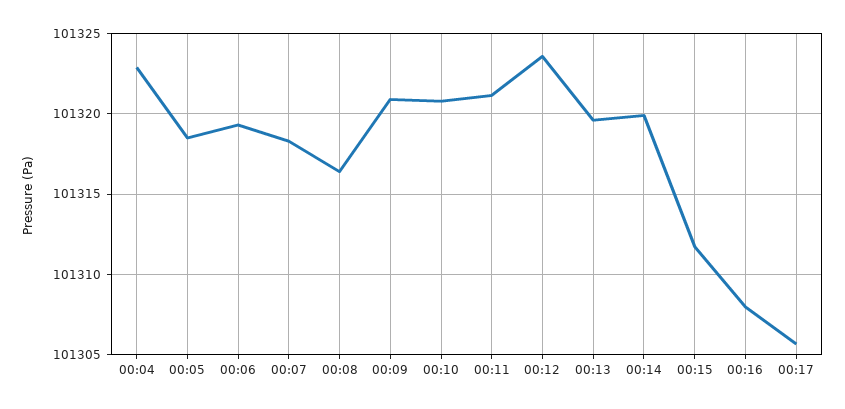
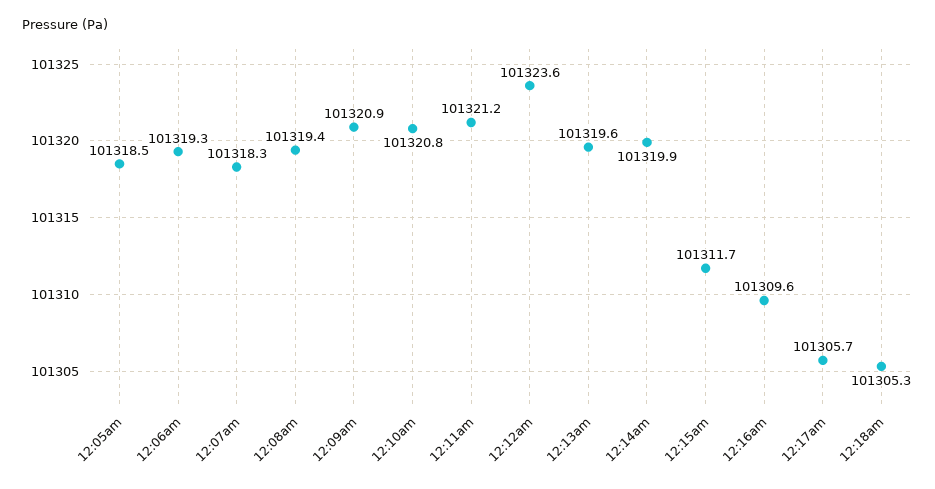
00:04: 101323 -> none
00:08: 101316.5 -> 101319.4
00:16: 101308 -> 101309.6
12:18am: none -> 101305.3

